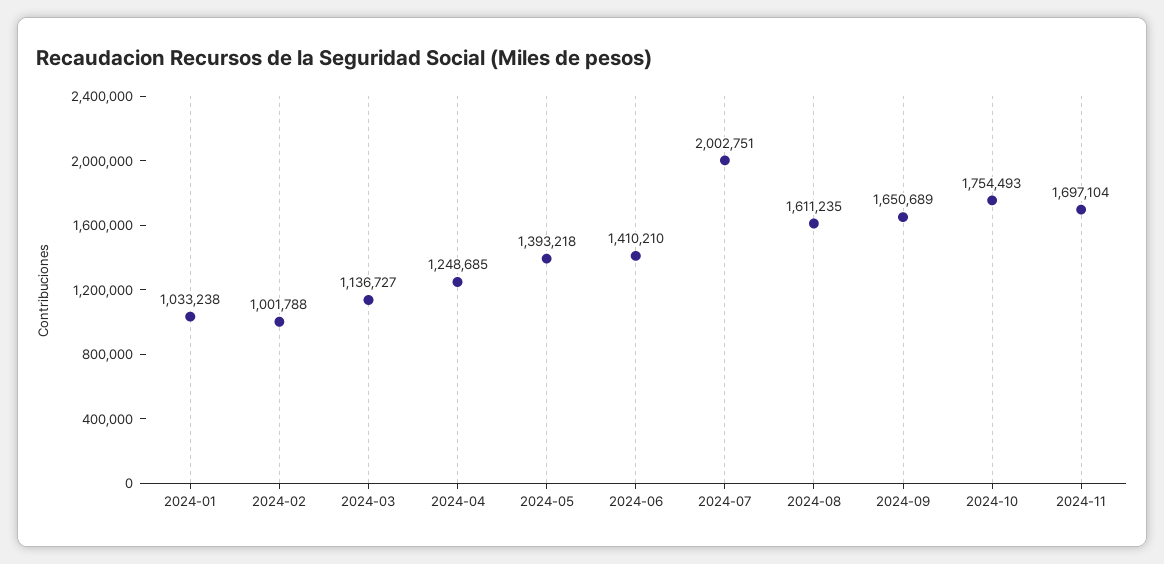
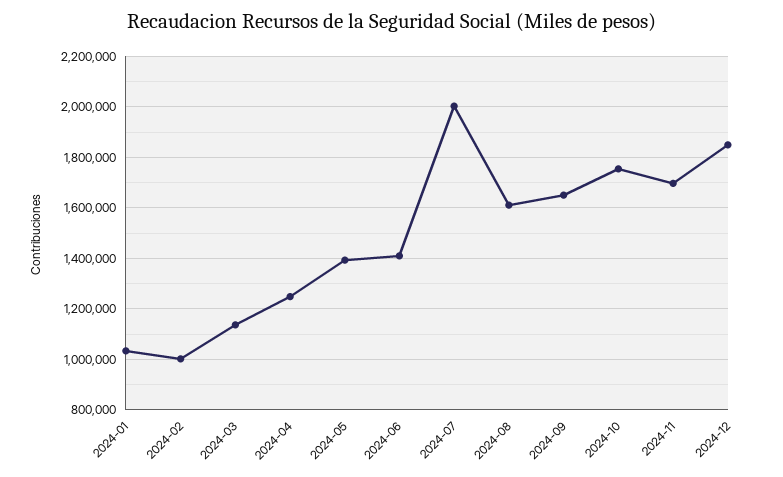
2024-12: none -> 1850000

